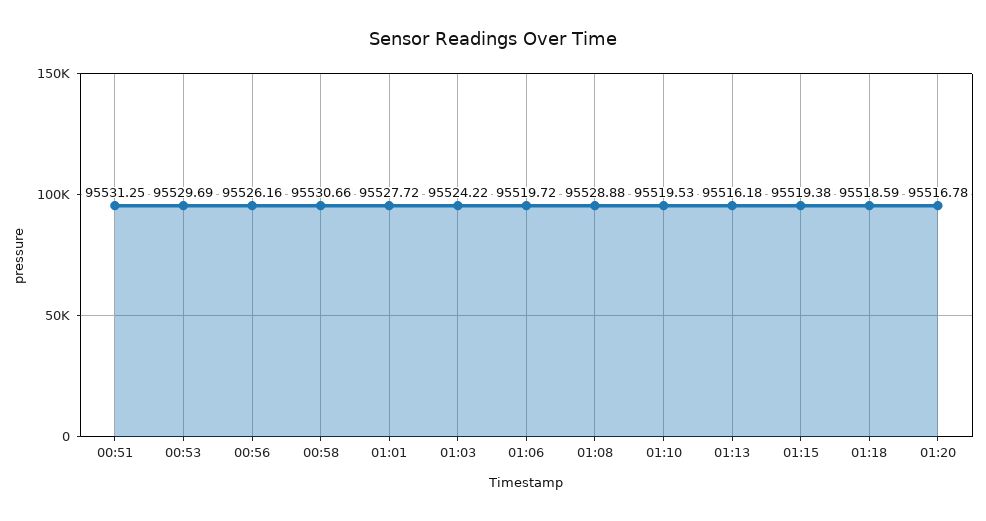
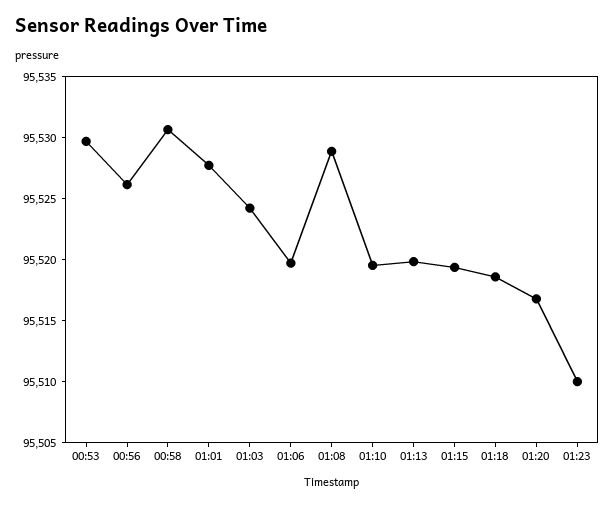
00:51: 95531.25 -> none
01:13: 95516.18 -> 95520
01:23: none -> 95510

